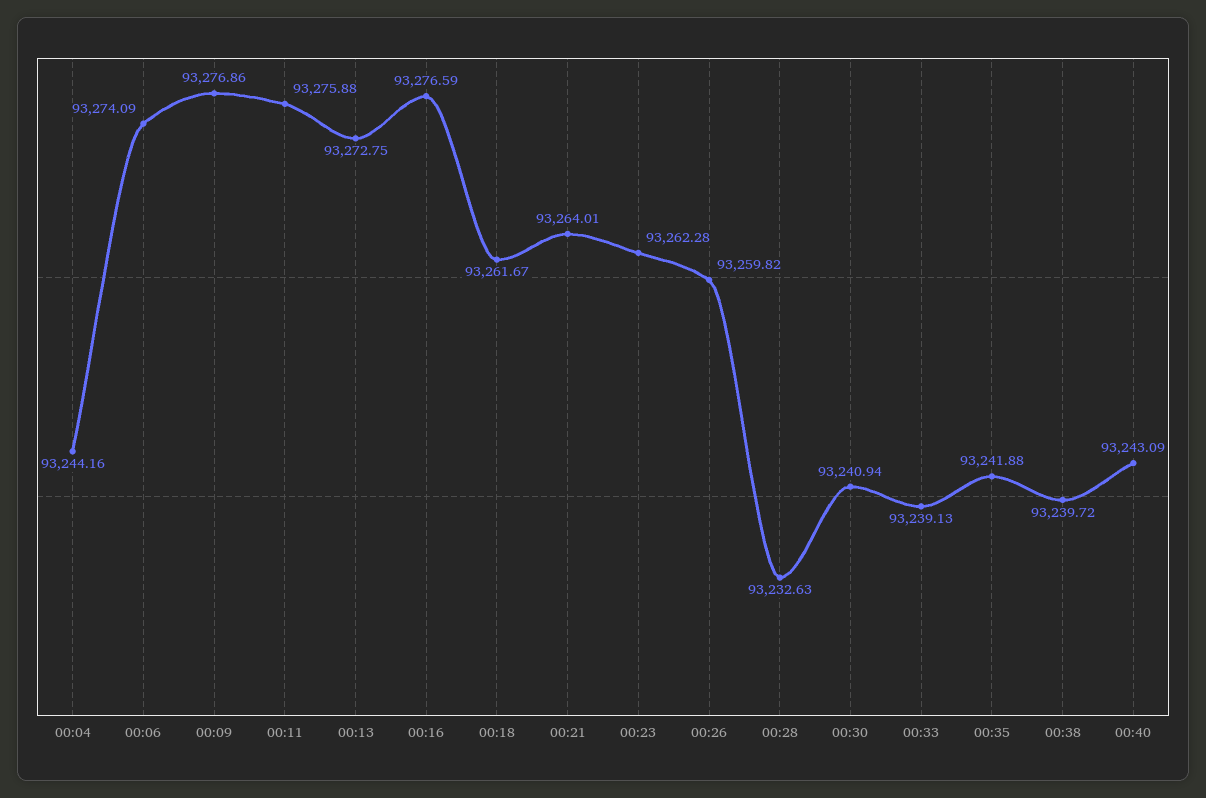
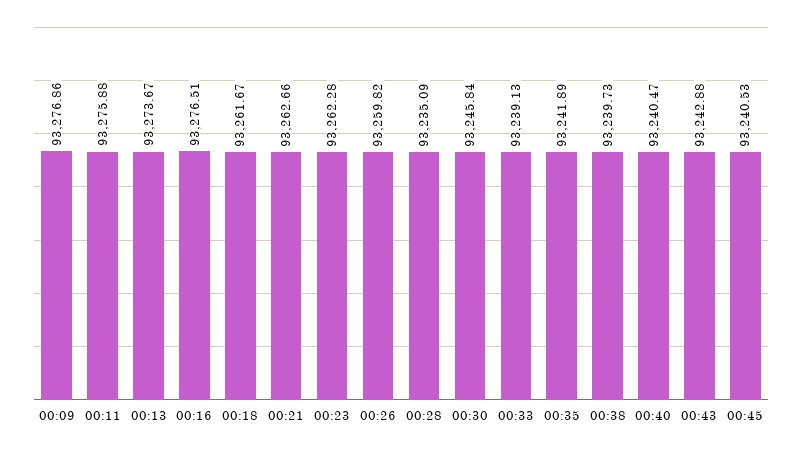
00:04: 93244.16 -> none
00:06: 93274.09 -> none
00:13: 93272.75 -> 93273.67
00:16: 93276.59 -> 93276.51
00:21: 93264.01 -> 93262.66
00:28: 93232.63 -> 93235.09
00:30: 93240.94 -> 93245.84
00:35: 93241.88 -> 93241.89
00:38: 93239.72 -> 93239.73
00:40: 93243.09 -> 93240.47
00:43: none -> 93242.88
00:45: none -> 93240.53

